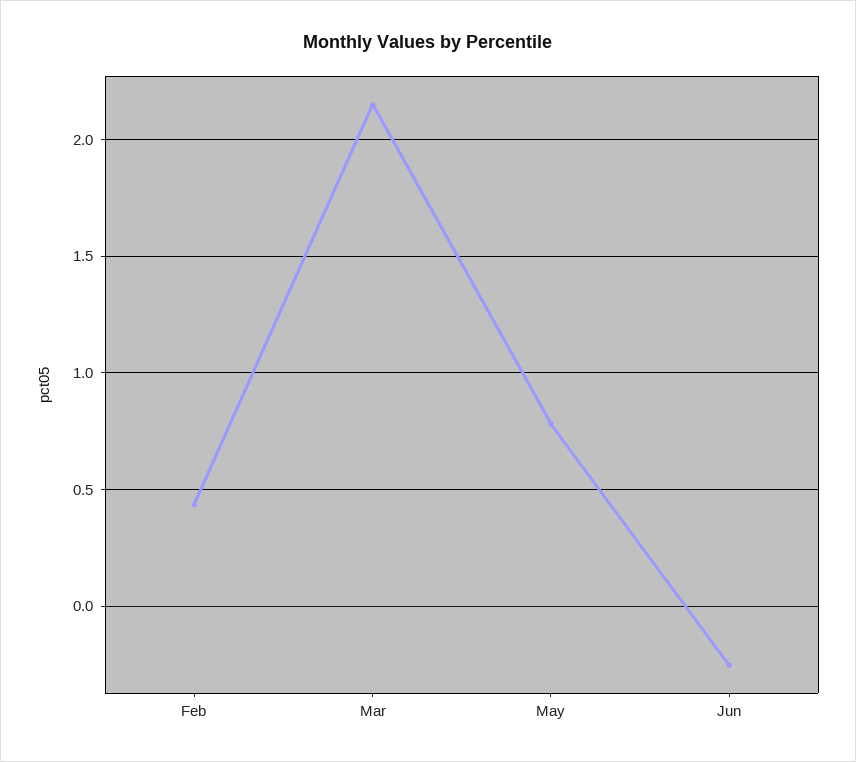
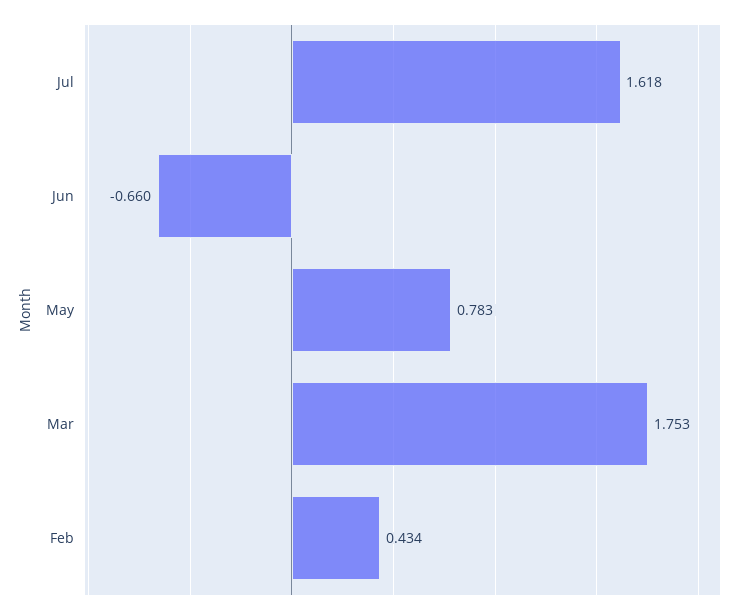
Mar: 2.15 -> 1.753
Jun: -0.25 -> -0.66
Jul: none -> 1.618

